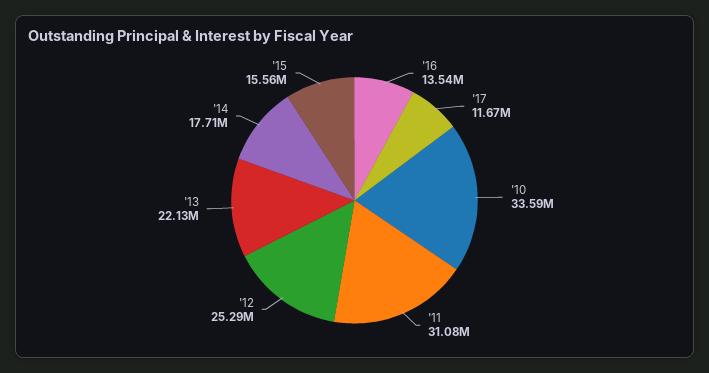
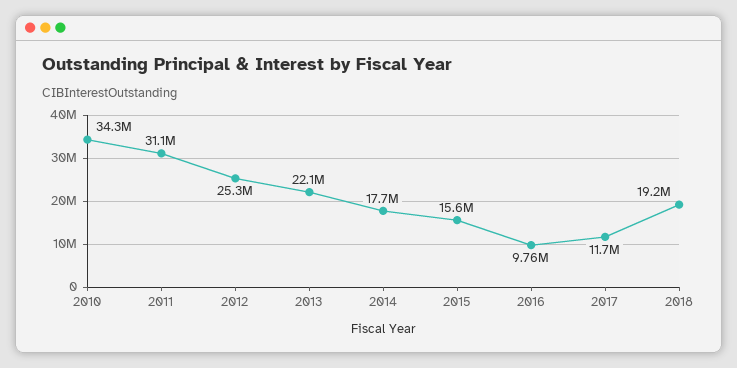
'16: 13540000 -> 9760000
'10: 33590000 -> 34300000
2018: none -> 19200000

